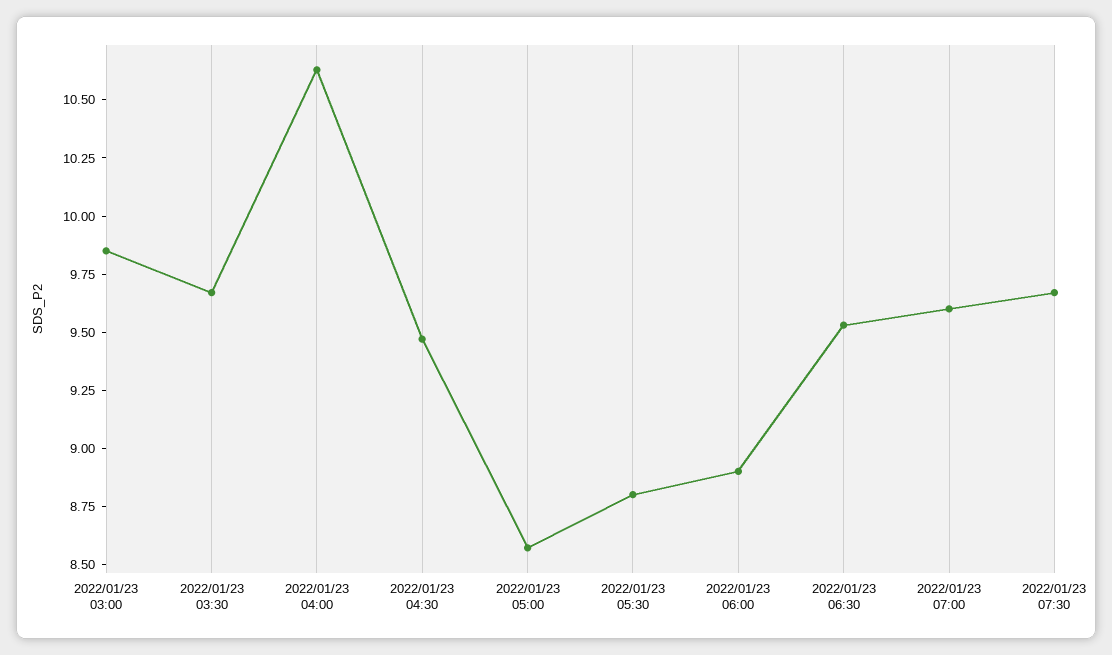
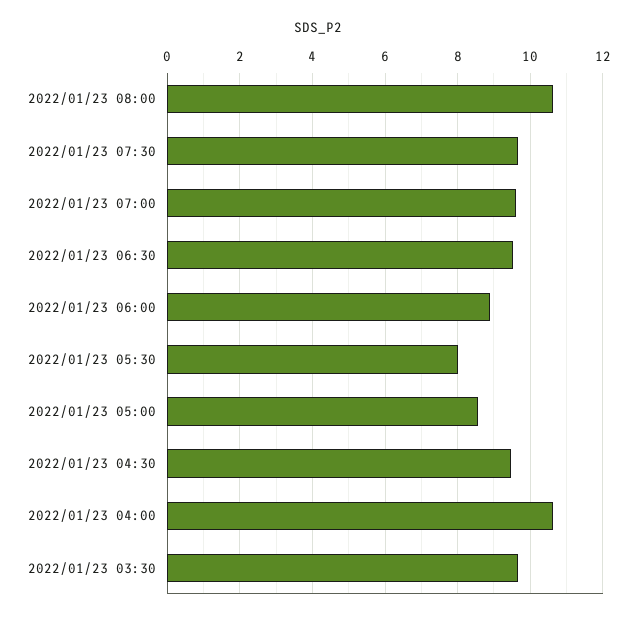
2022/01/23 03:00: 9.85 -> none
2022/01/23 05:30: 8.8 -> 8
2022/01/23 08:00: none -> 10.6

